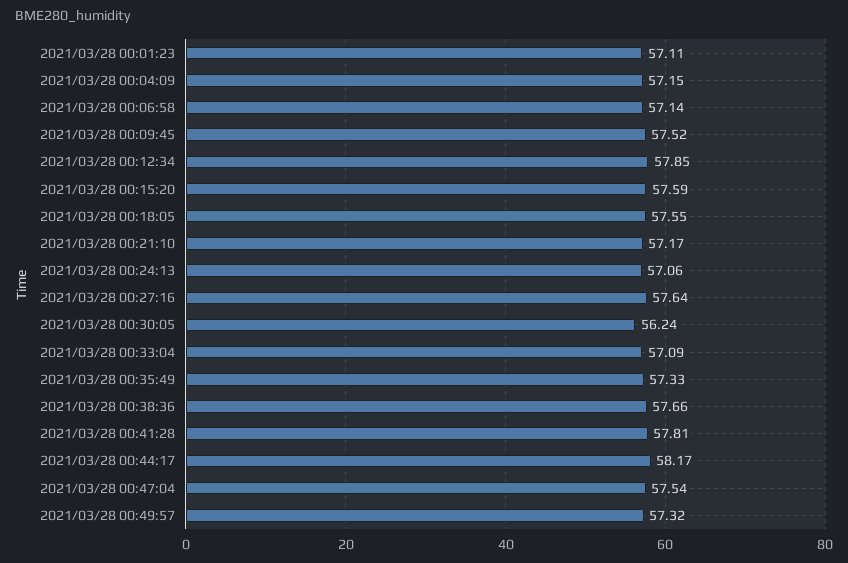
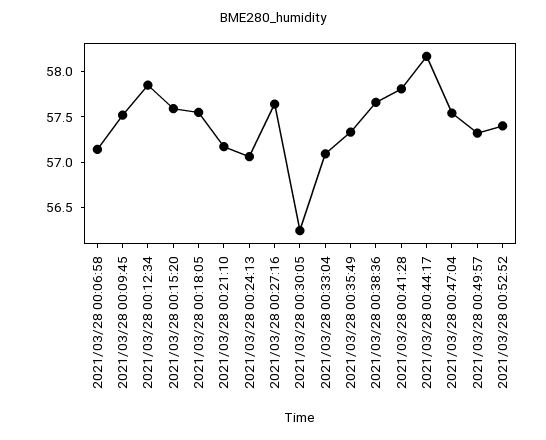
2021/03/28 00:01:23: 57.11 -> none
2021/03/28 00:04:09: 57.15 -> none
2021/03/28 00:52:52: none -> 57.4

